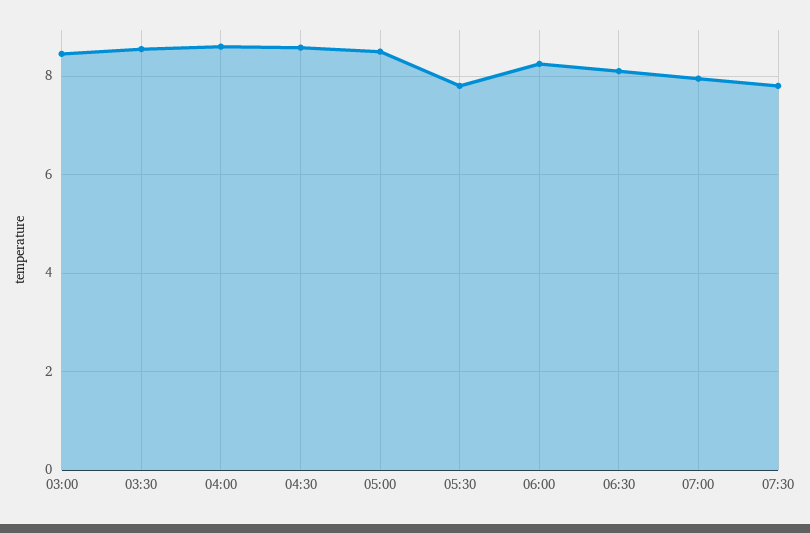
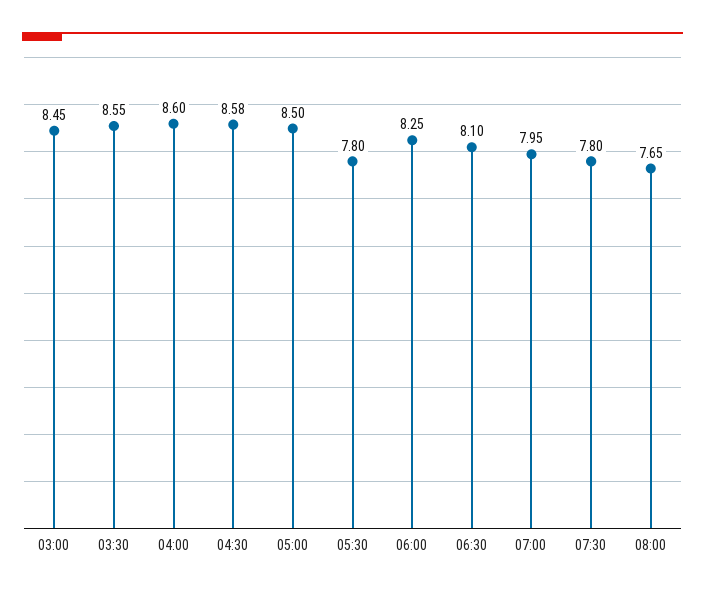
08:00: none -> 7.65

